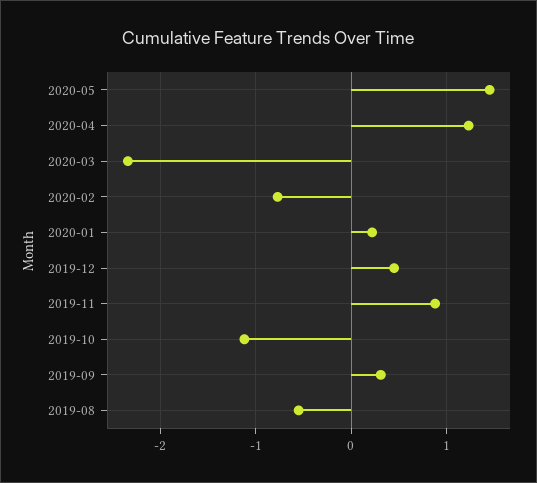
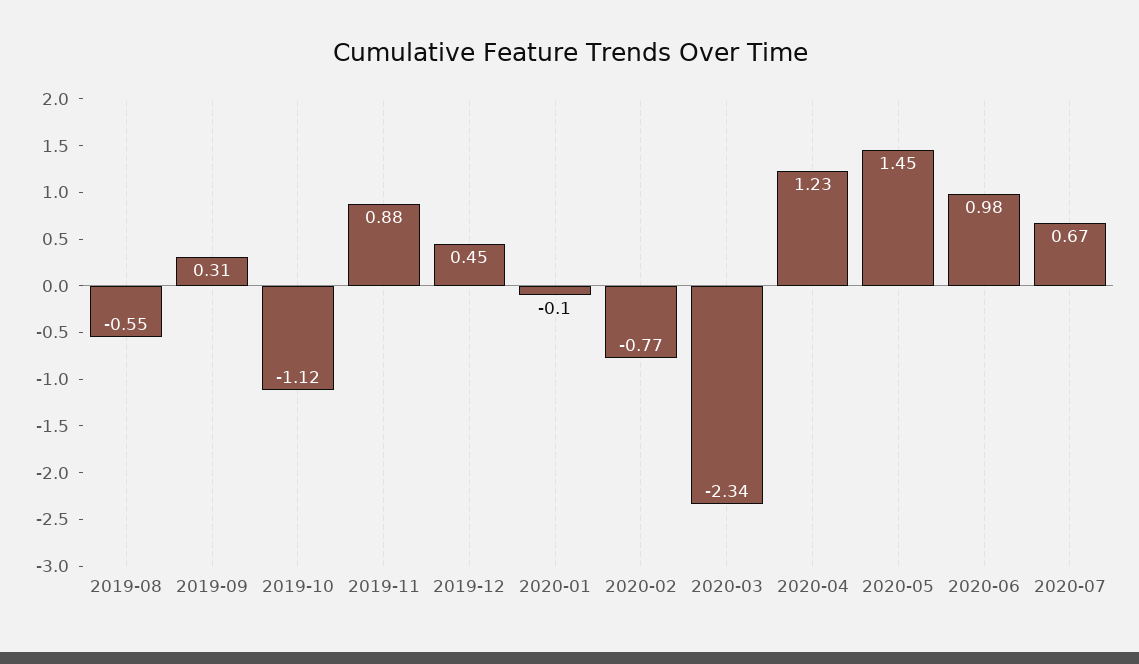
2020-01: 0.2 -> -0.1
2020-06: none -> 0.98
2020-07: none -> 0.67

